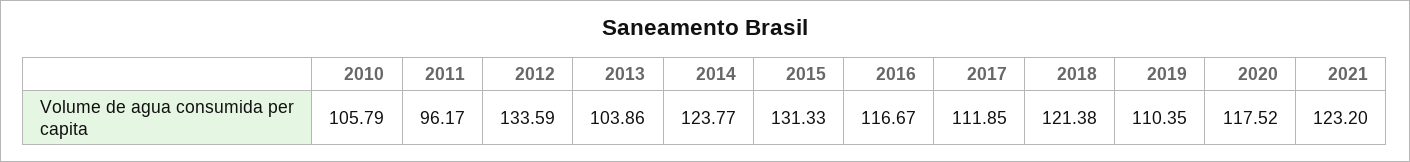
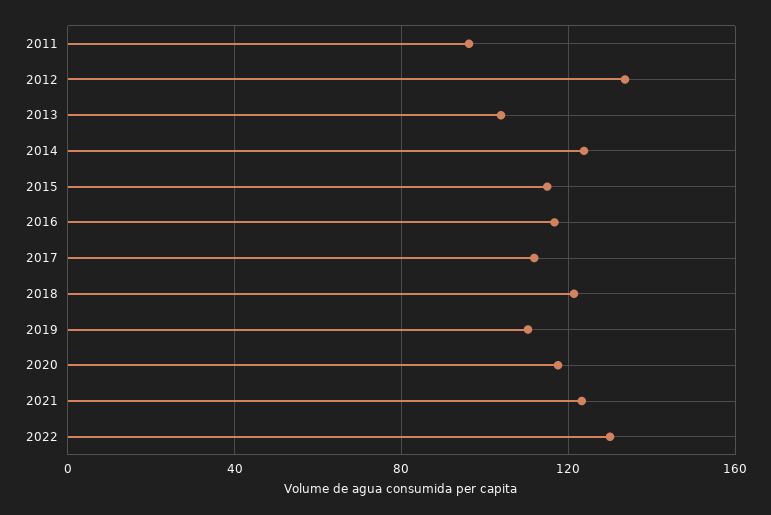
2010: 105.79 -> none
2015: 131.33 -> 115
2022: none -> 130

